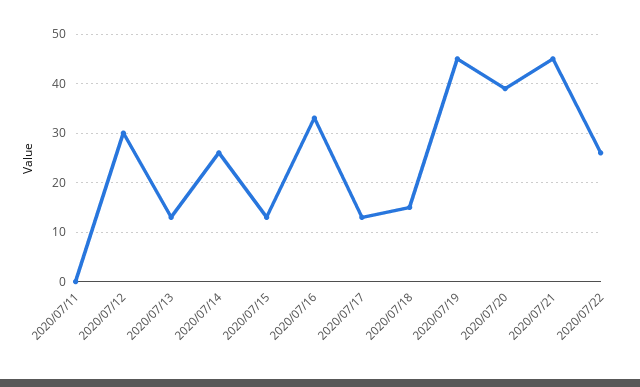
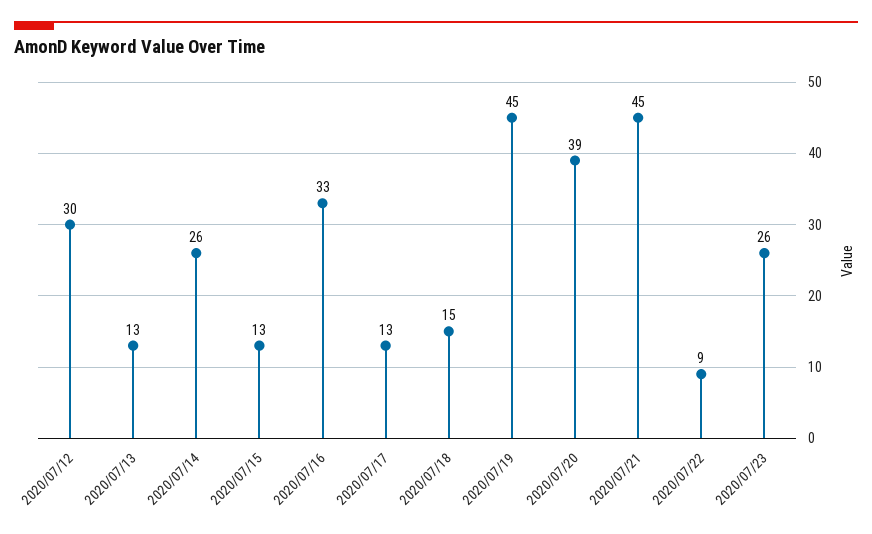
2020/07/11: 0 -> none
2020/07/22: 25 -> 9
2020/07/23: none -> 26

